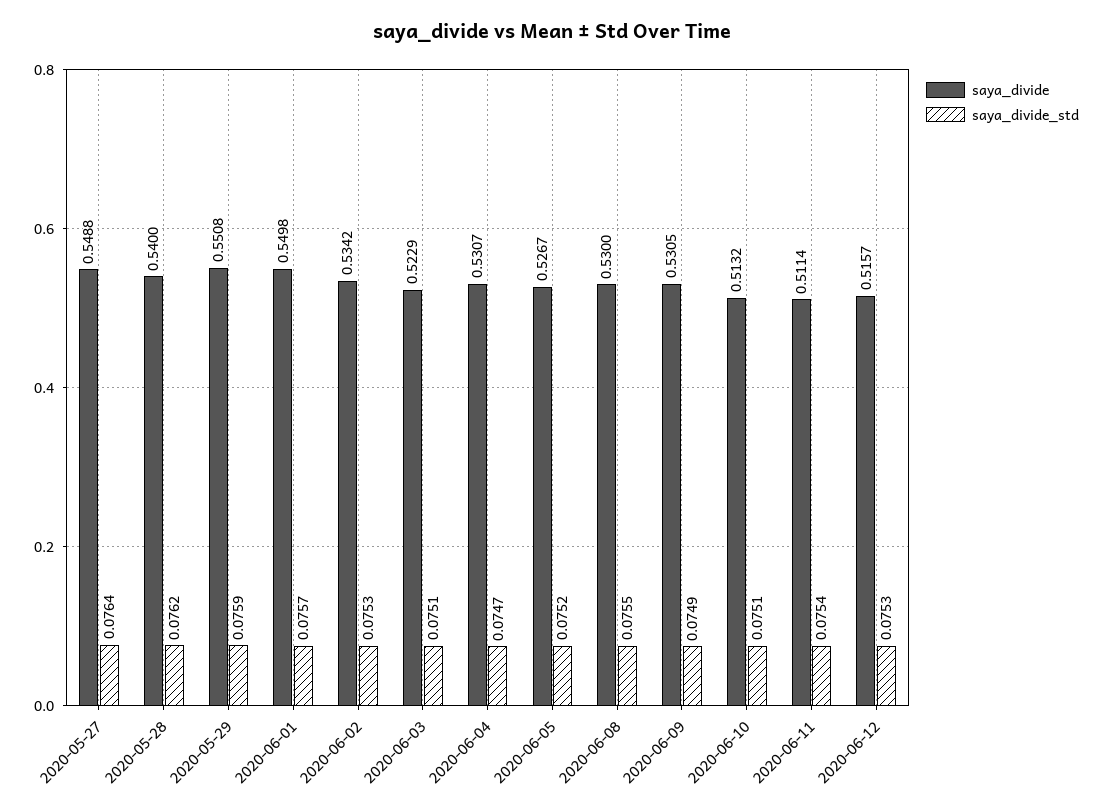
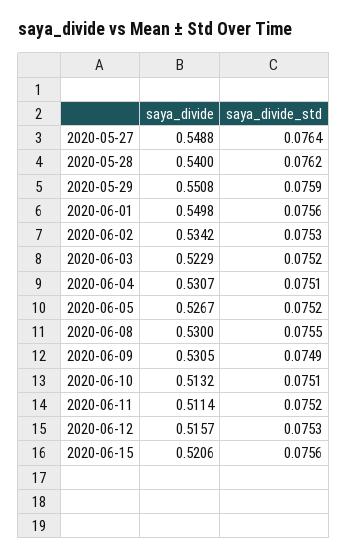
saya_divide_std, 2020-06-01: 0.0757 -> 0.0756
saya_divide_std, 2020-06-03: 0.0751 -> 0.0752
saya_divide_std, 2020-06-04: 0.0747 -> 0.0751
saya_divide_std, 2020-06-11: 0.0754 -> 0.0752
saya_divide, 2020-06-15: none -> 0.5206
saya_divide_std, 2020-06-15: none -> 0.0756

